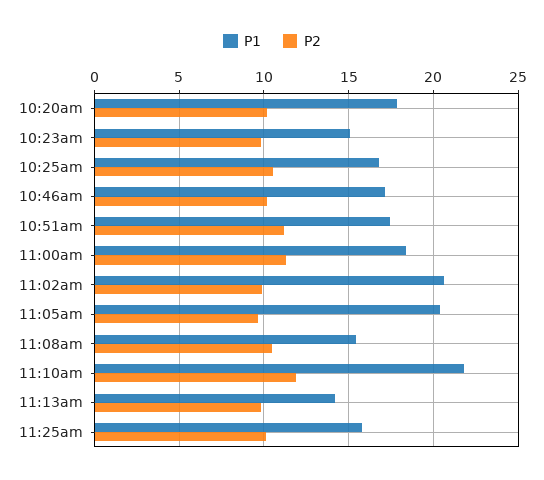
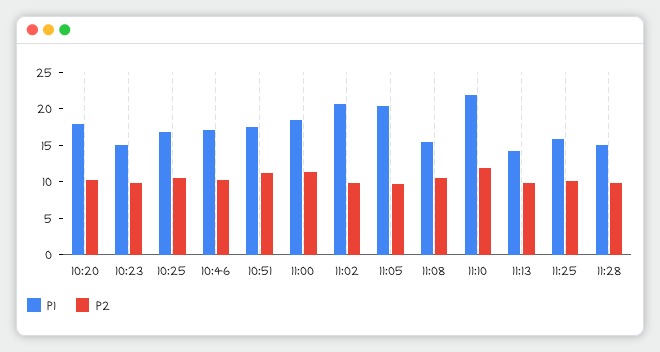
P1, 11:28: none -> 15
P2, 11:28: none -> 10

